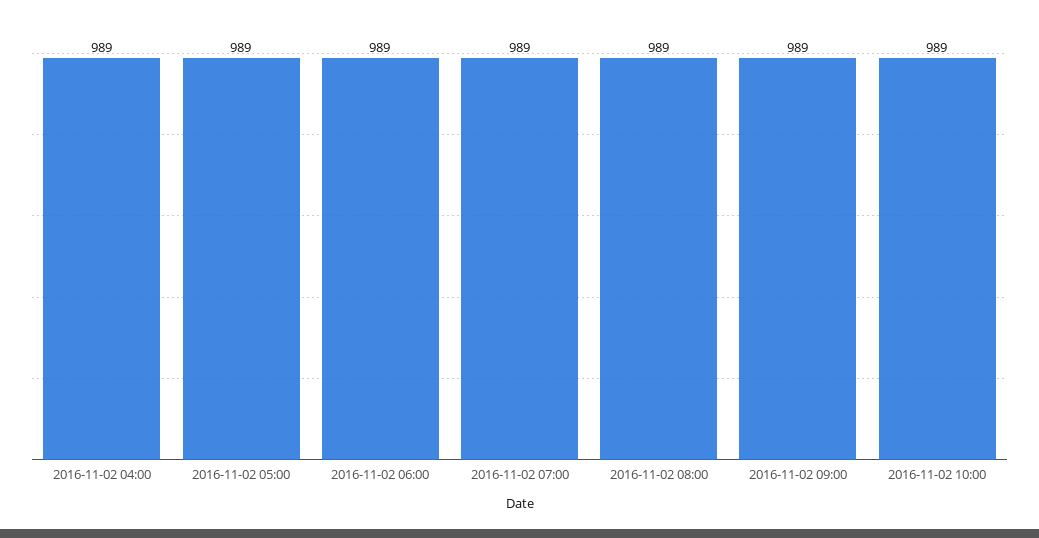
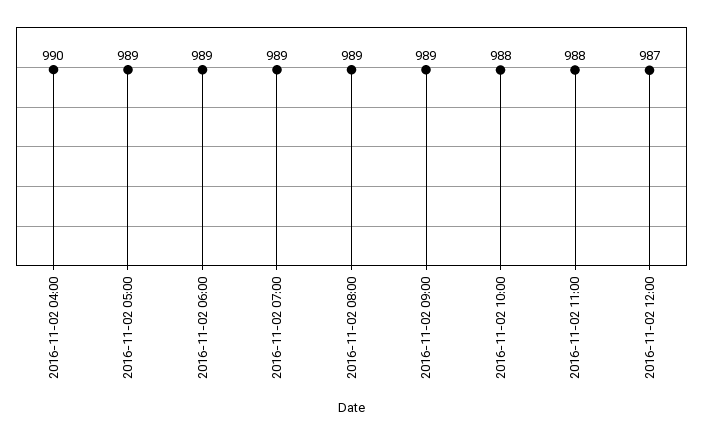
2016-11-02 04:00: 989 -> 990
2016-11-02 10:00: 989 -> 988
2016-11-02 11:00: none -> 988
2016-11-02 12:00: none -> 987

